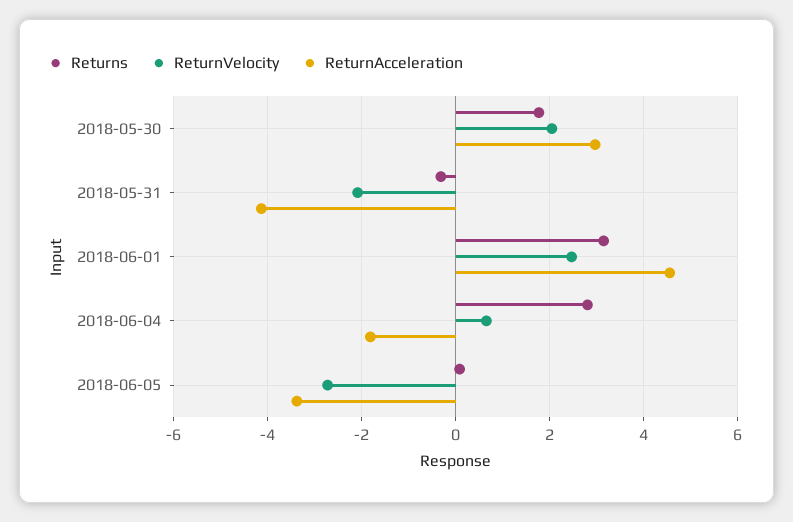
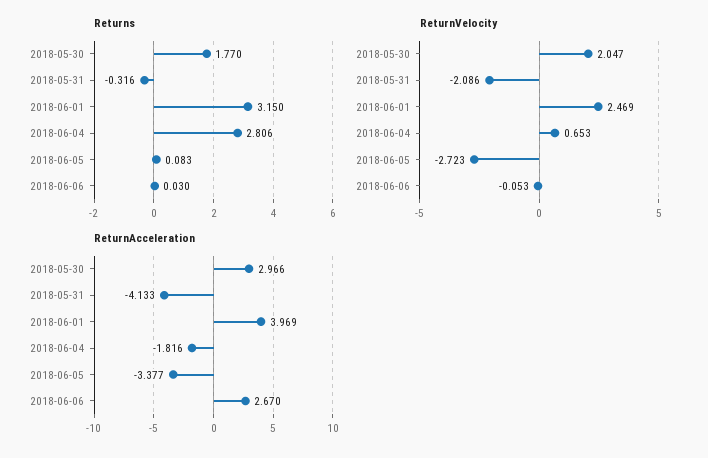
ReturnAcceleration, 2018-06-01: 4.6 -> 3.969
Returns, 2018-06-06: none -> 0.03
ReturnVelocity, 2018-06-06: none -> -0.053
ReturnAcceleration, 2018-06-06: none -> 2.67

